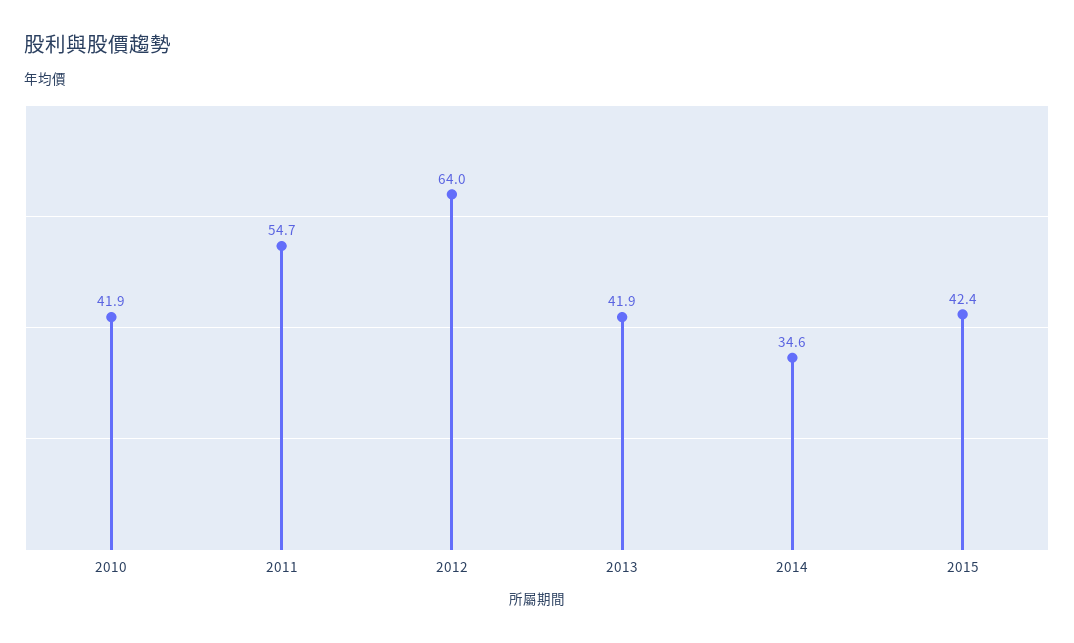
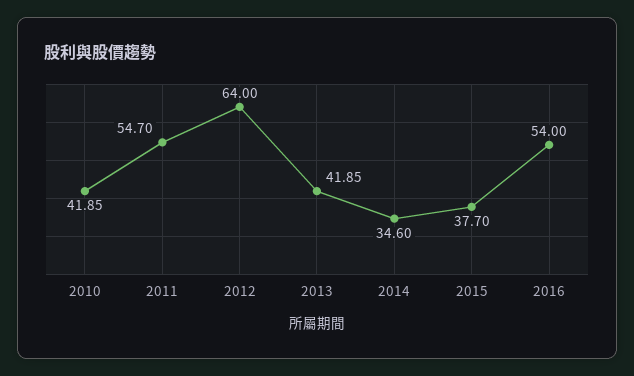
2015: 42.4 -> 37.7
2016: none -> 54

